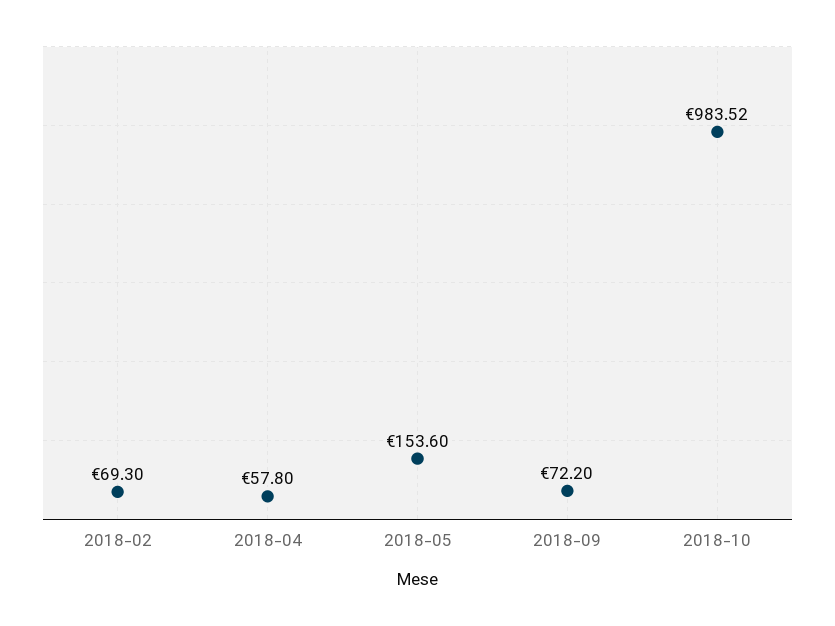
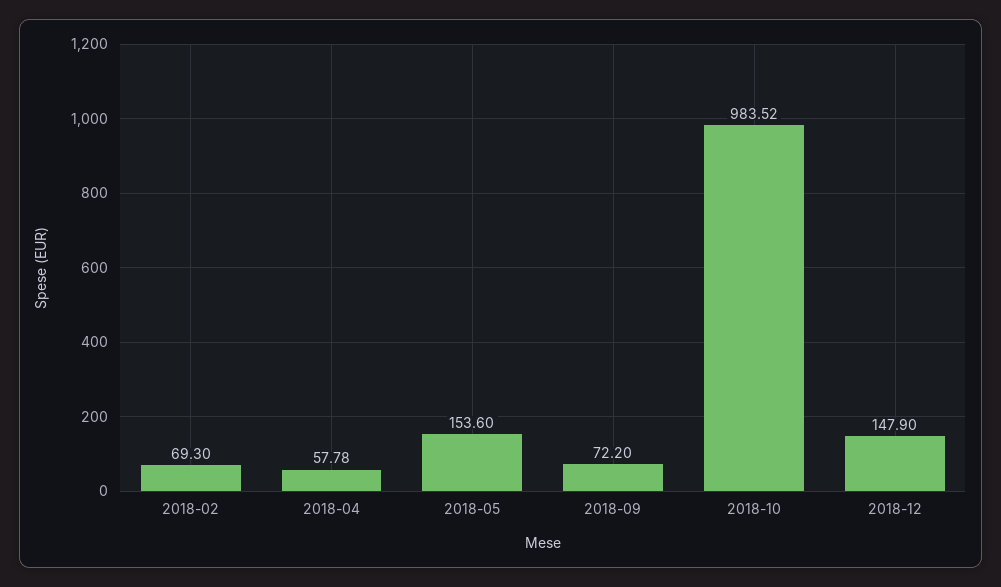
2018-04: 57.8 -> 57.78
2018-12: none -> 147.9

